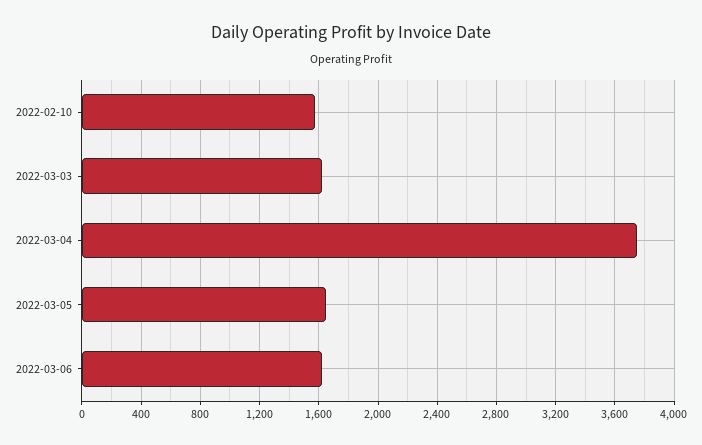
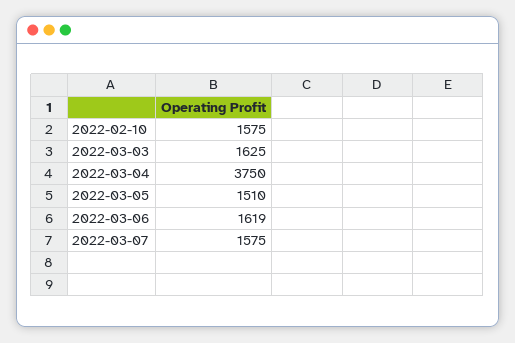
2022-03-05: 1650 -> 1510
2022-03-07: none -> 1575

